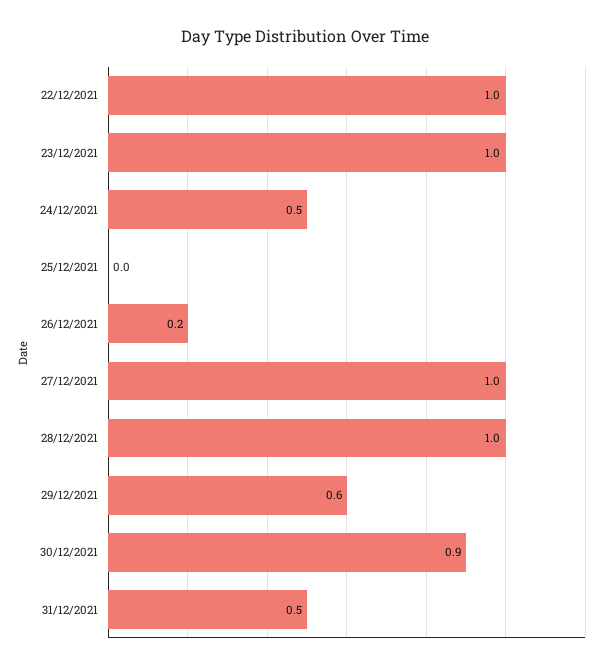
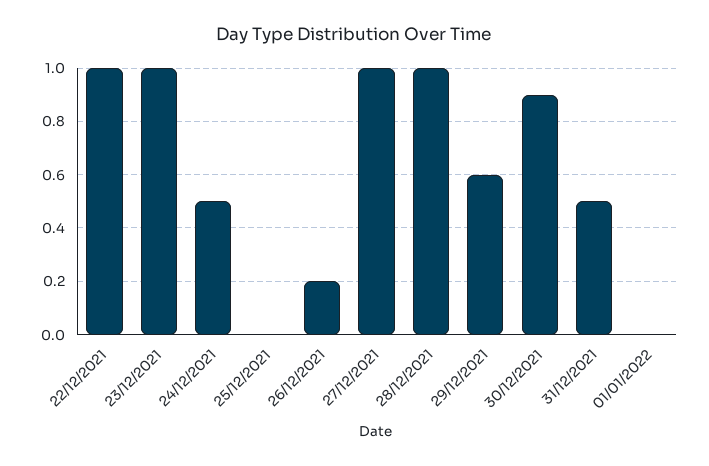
01/01/2022: none -> 0

